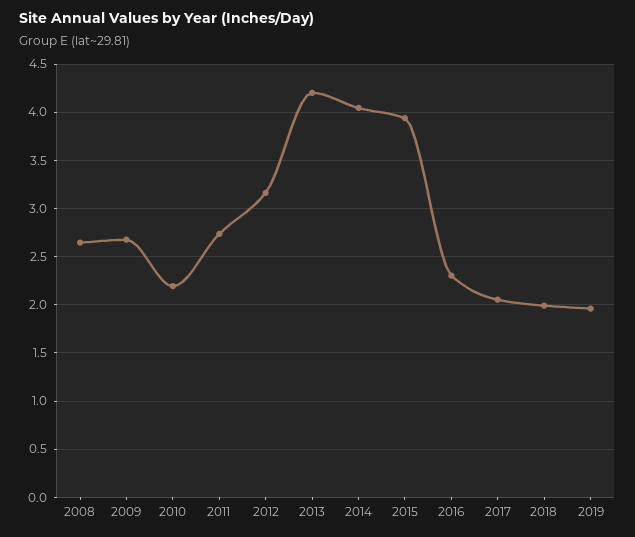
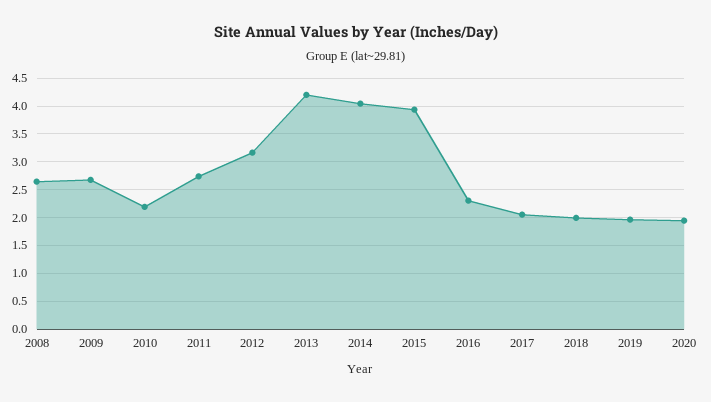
2020: none -> 2

